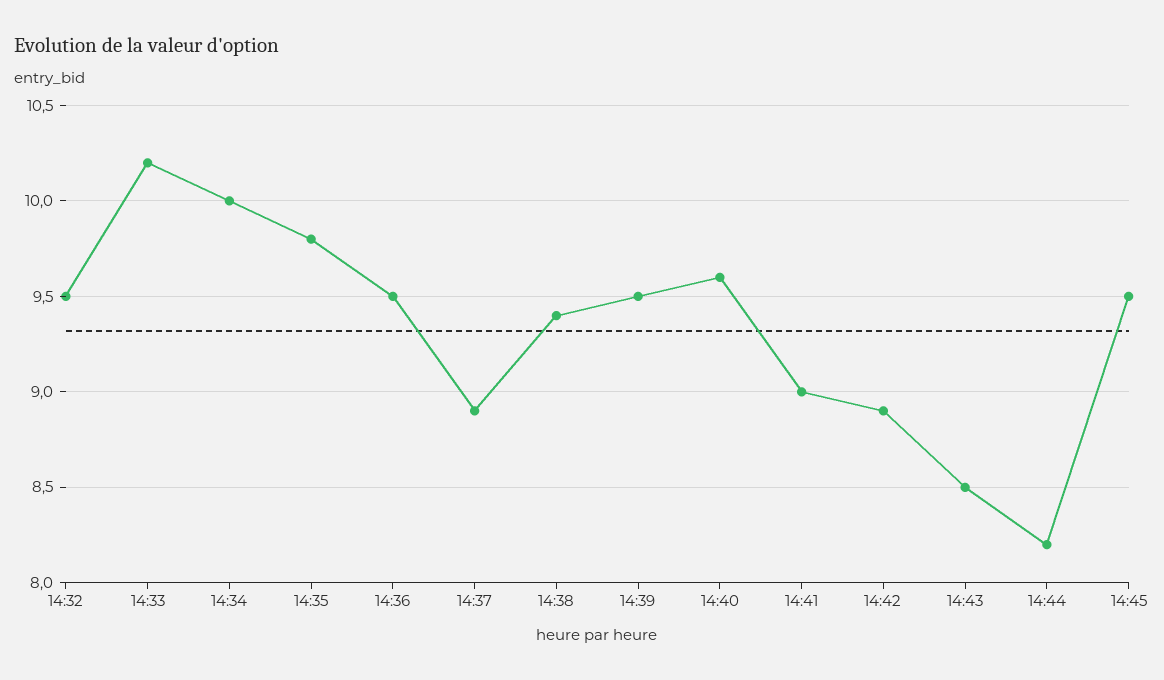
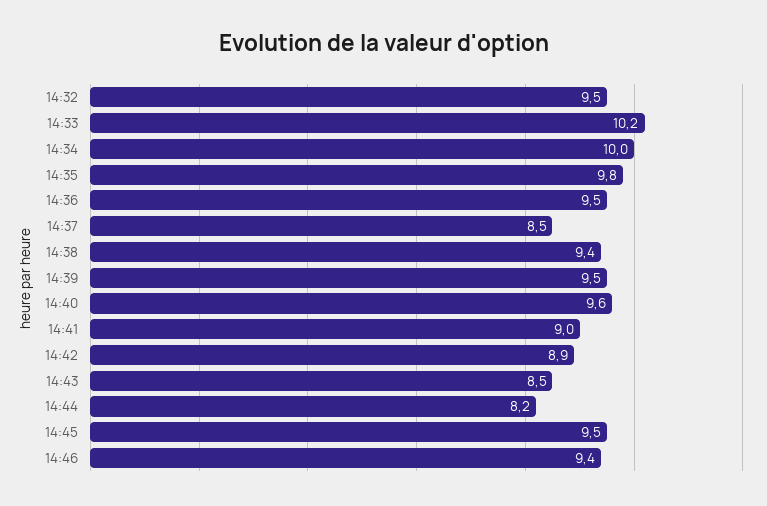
14:37: 8.9 -> 8.5
14:46: none -> 9.4

